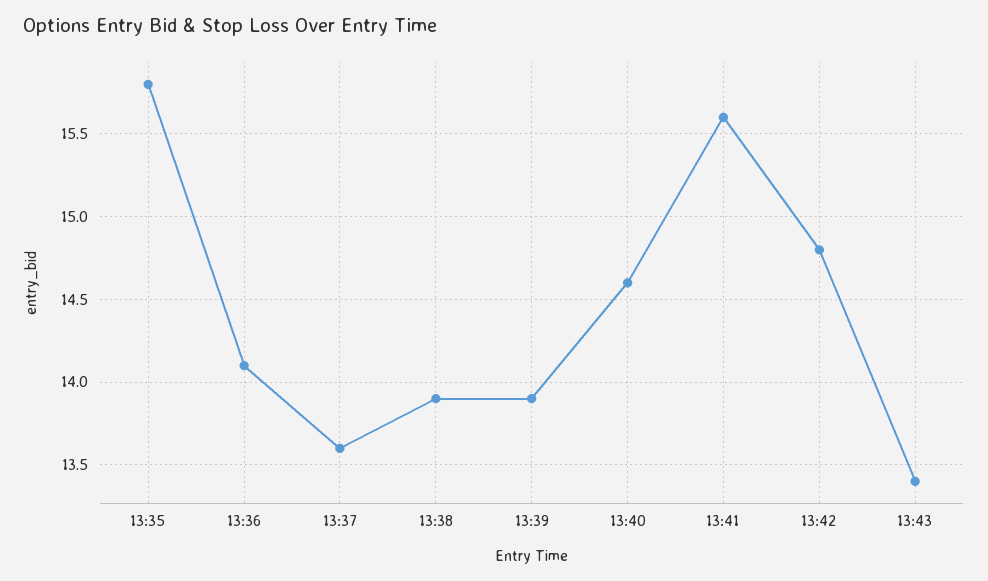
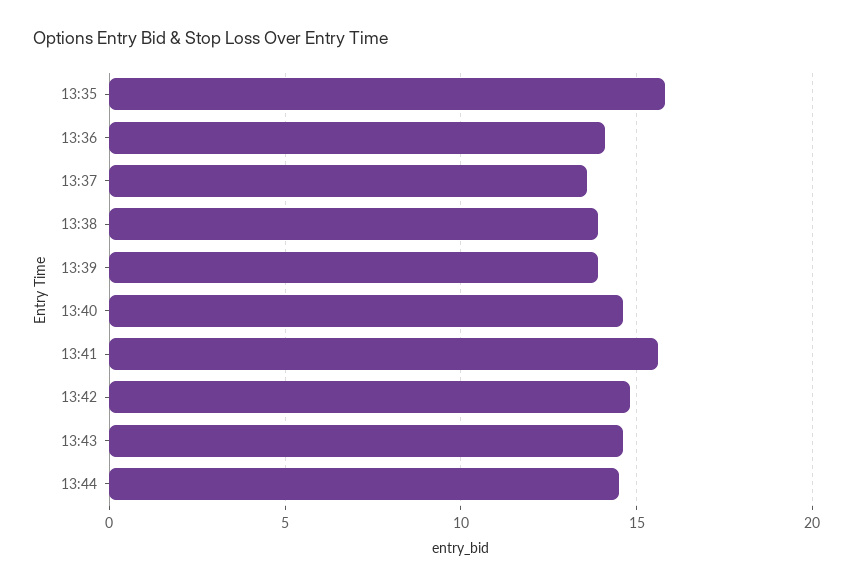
13:43: 13.4 -> 14.5
13:44: none -> 14.5

